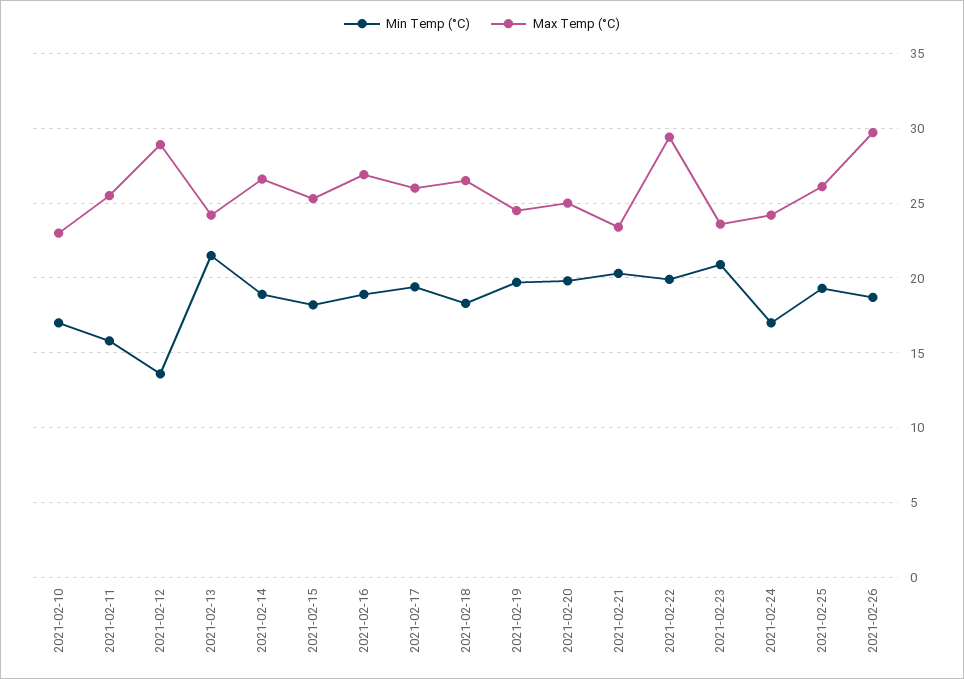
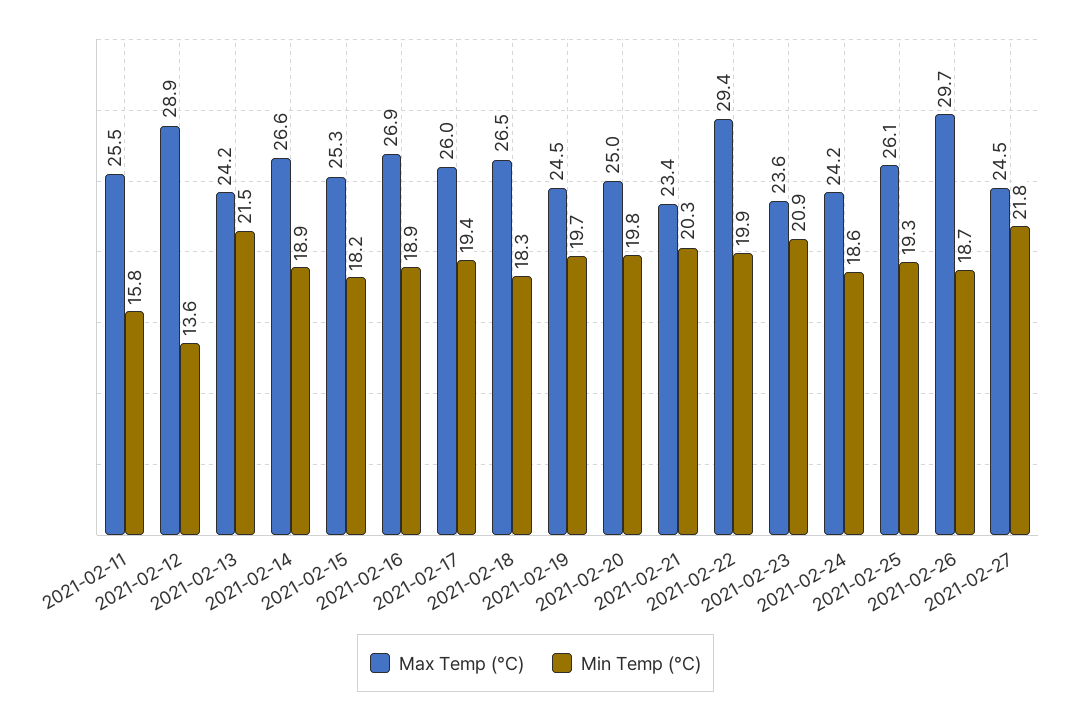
Min Temp (°C), 2021-02-10: 17 -> none
Max Temp (°C), 2021-02-10: 23 -> none
Min Temp (°C), 2021-02-24: 17 -> 18.6
Max Temp (°C), 2021-02-27: none -> 24.5
Min Temp (°C), 2021-02-27: none -> 21.8

